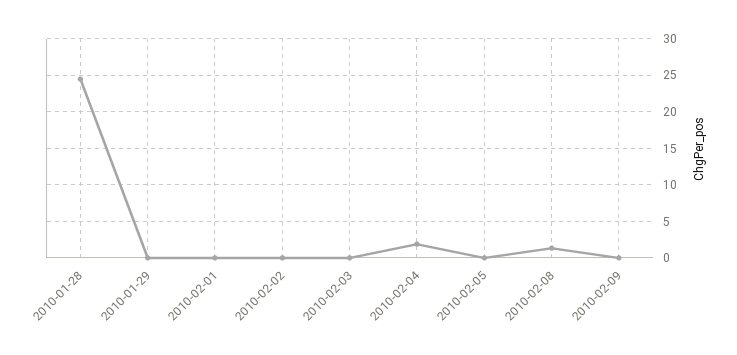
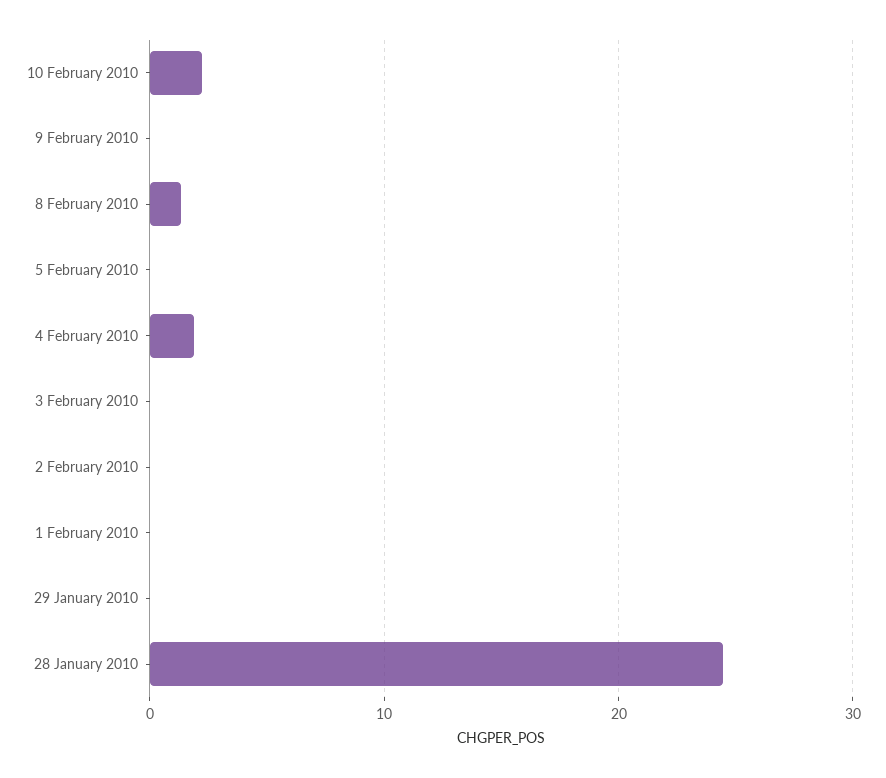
10 February 2010: none -> 2

